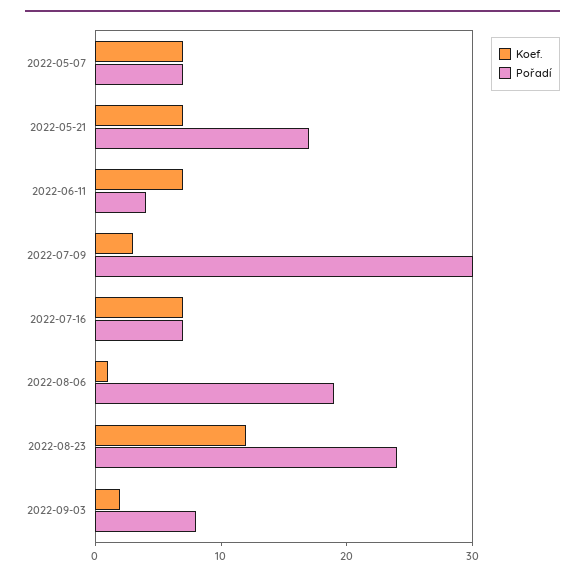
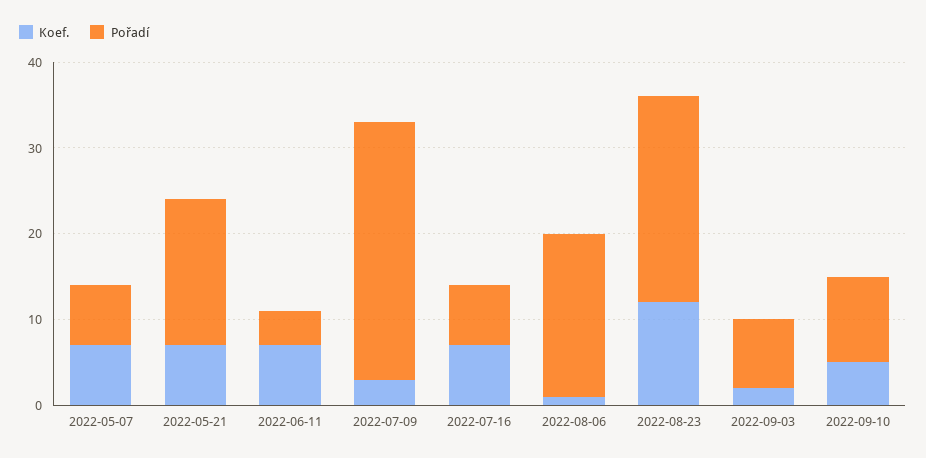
Koef., 2022-09-10: none -> 5
Pořadí, 2022-09-10: none -> 10

